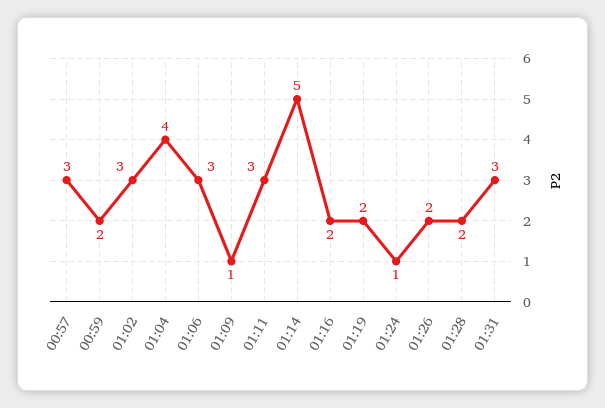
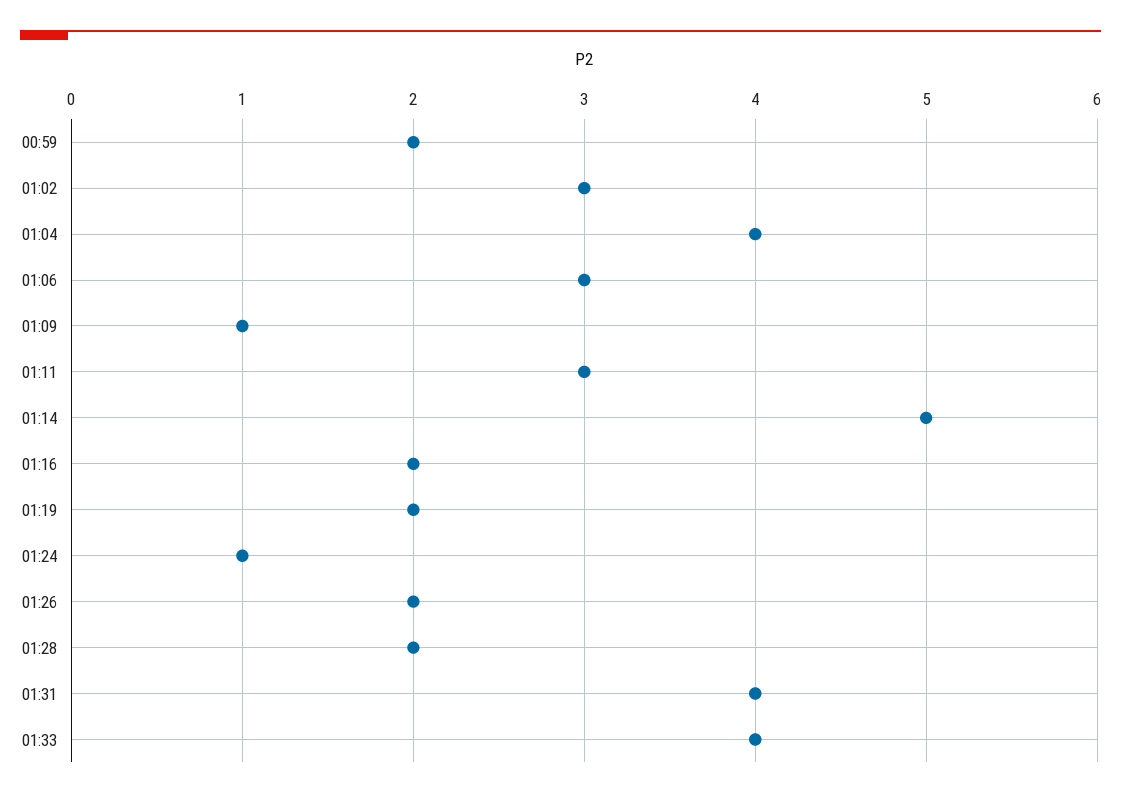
00:57: 3 -> none
01:31: 3 -> 4
01:33: none -> 4

